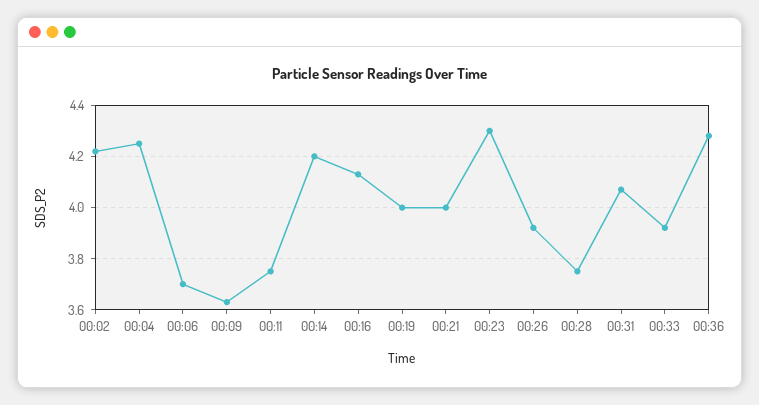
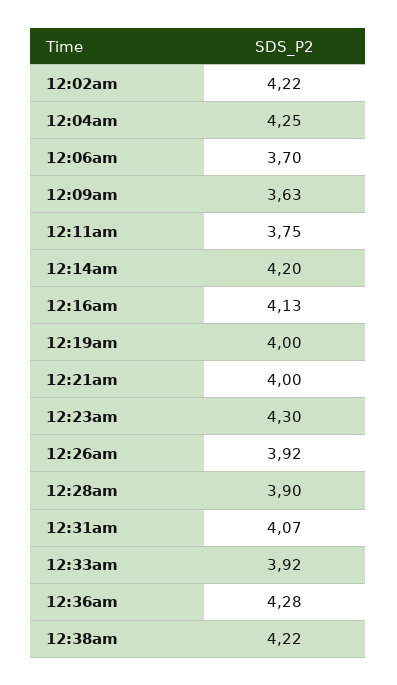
00:28: 3.75 -> 3.9
12:38am: none -> 4.22

